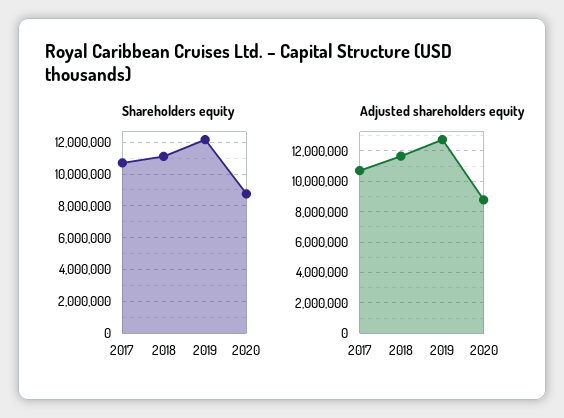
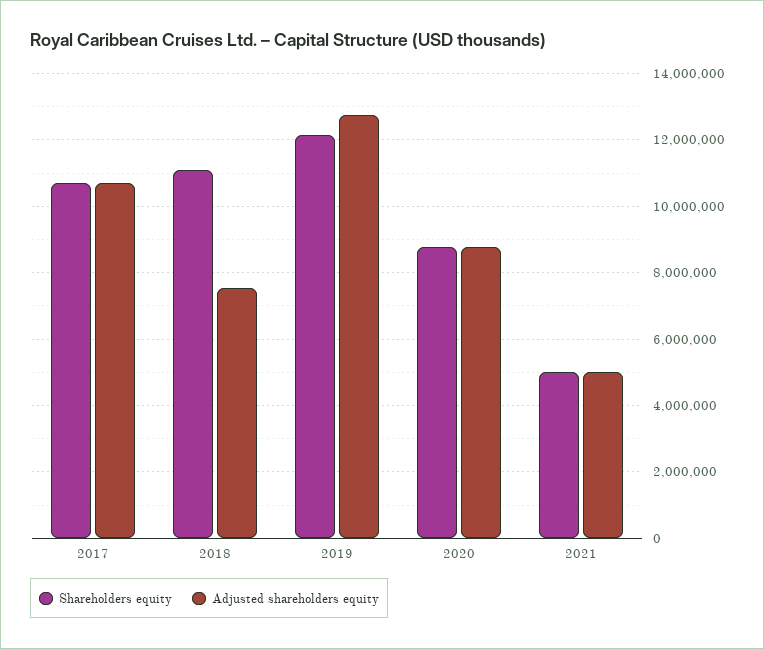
Adjusted shareholders equity, 2018: 11500000 -> 7600000
Shareholders equity, 2021: none -> 5000000
Adjusted shareholders equity, 2021: none -> 5000000

